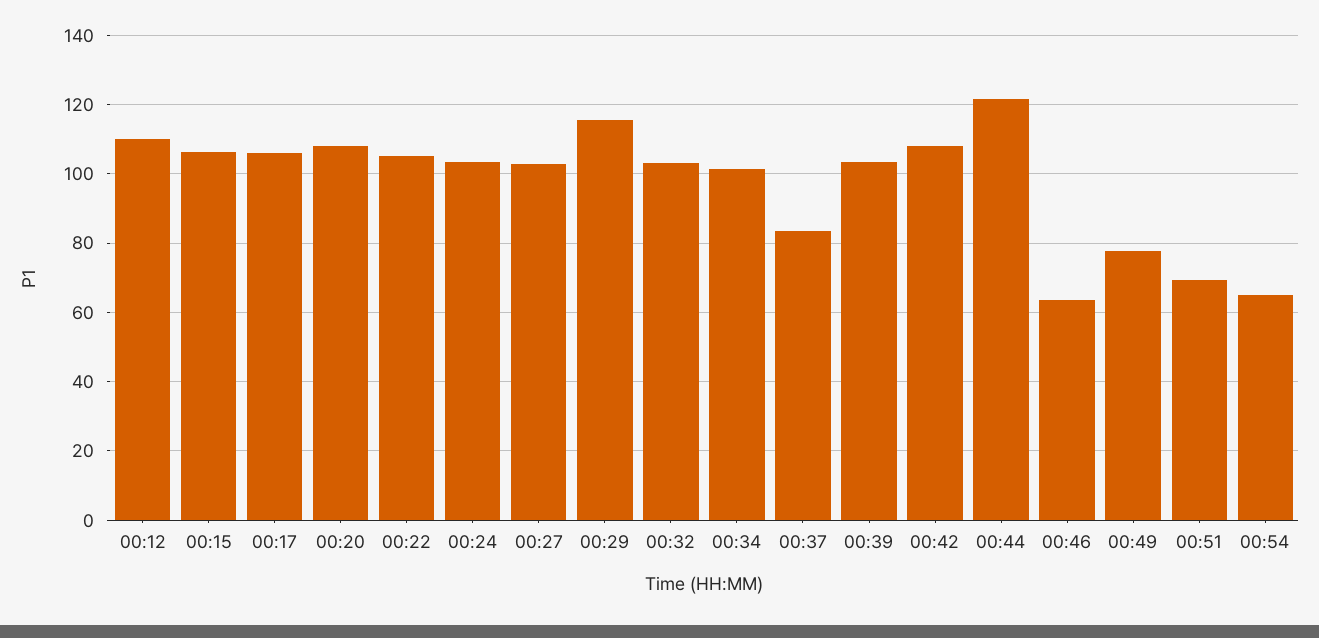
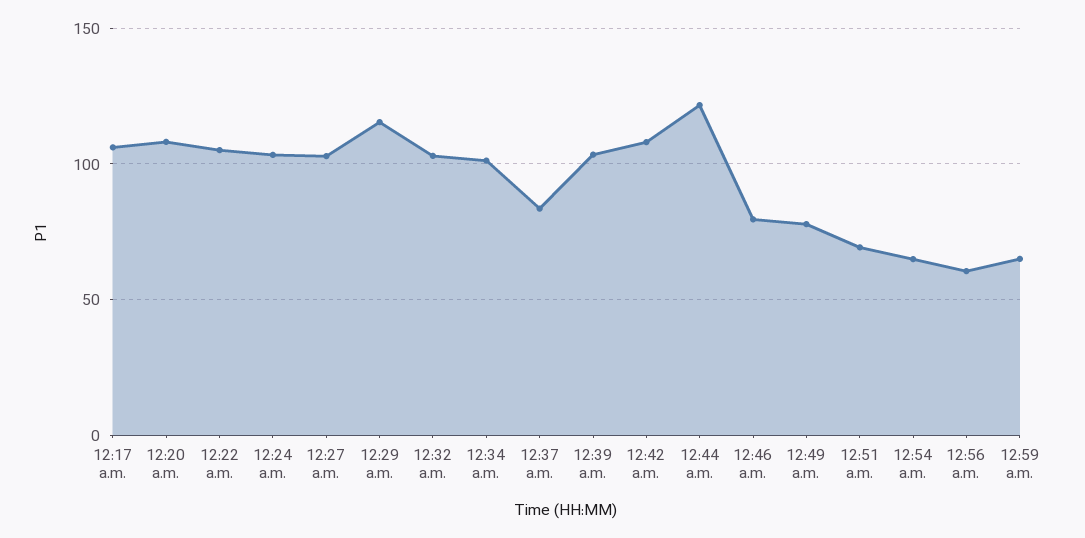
00:12: 110 -> none
00:15: 106 -> none
00:46: 64 -> 80
12:56 a.m.: none -> 60
12:59 a.m.: none -> 65

